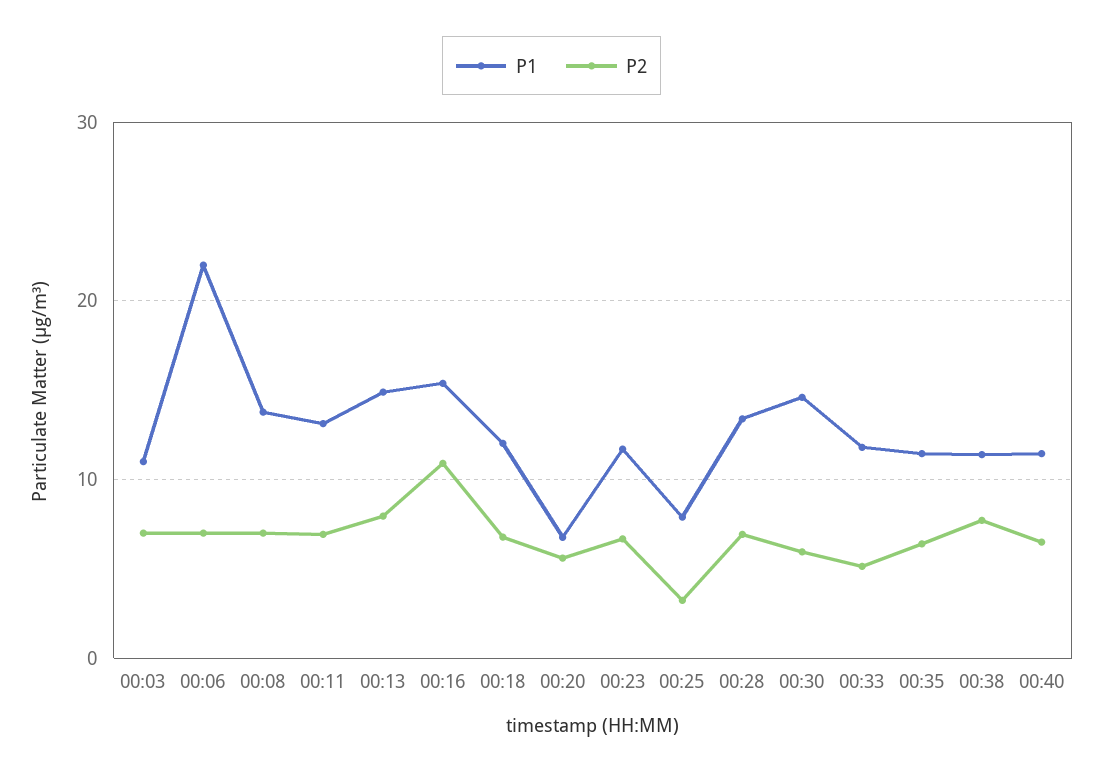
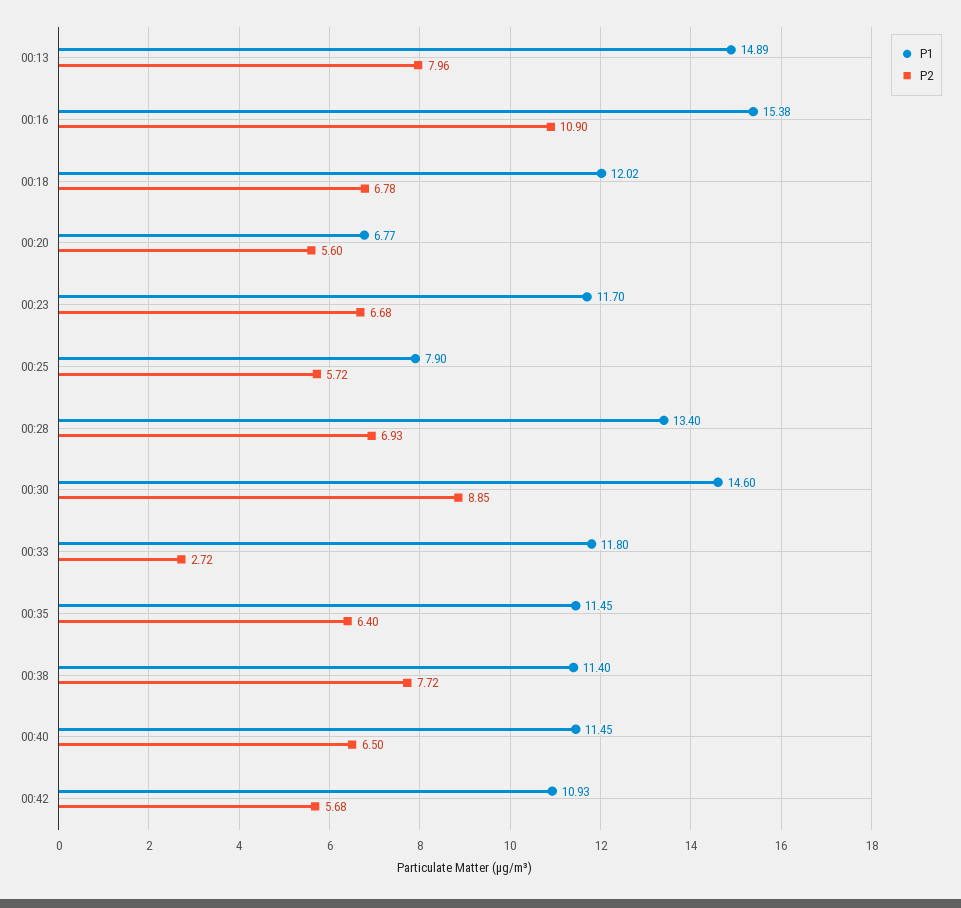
P1, 00:03: 11 -> none
P2, 00:03: 7 -> none
P1, 00:06: 22 -> none
P2, 00:06: 7 -> none
P1, 00:08: 14 -> none
P2, 00:08: 7 -> none
P1, 00:11: 13 -> none
P2, 00:11: 7 -> none
P2, 00:25: 3 -> 5.72
P2, 00:30: 6 -> 8.85
P2, 00:33: 5 -> 2.72
P1, 00:42: none -> 10.93
P2, 00:42: none -> 5.68

